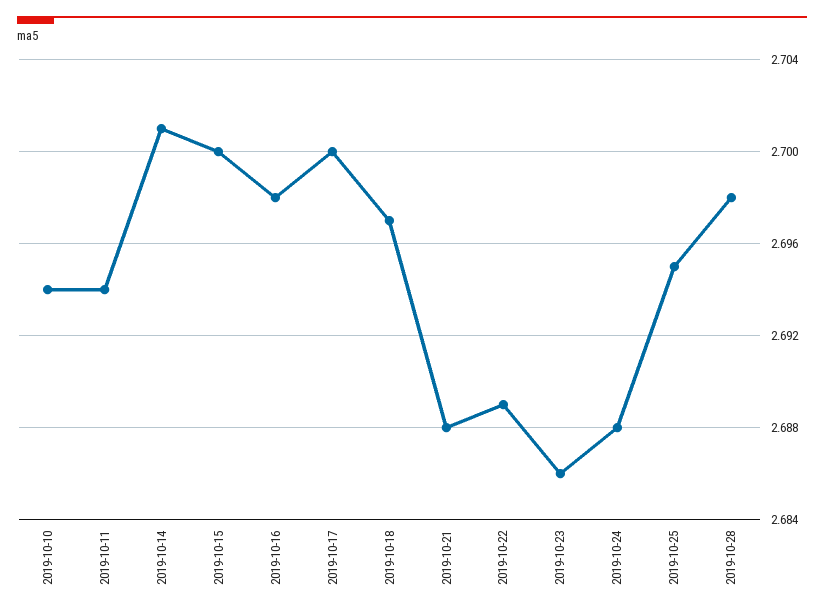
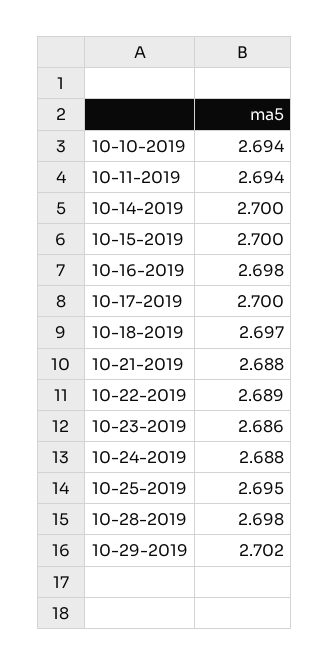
2019-10-14: 2.701 -> 2.7
10-29-2019: none -> 2.702

